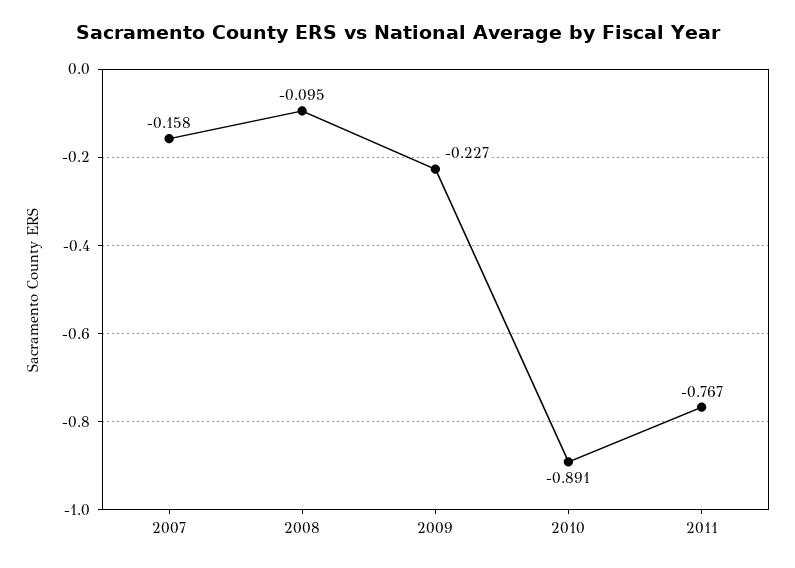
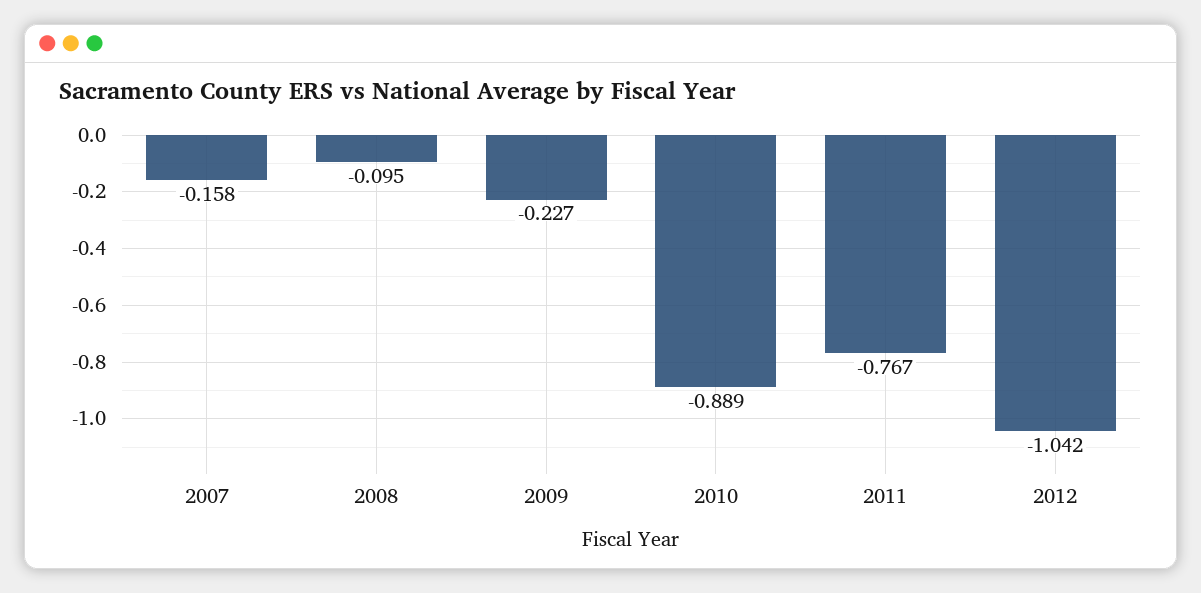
2010: -0.891 -> -0.889
2012: none -> -1.042

